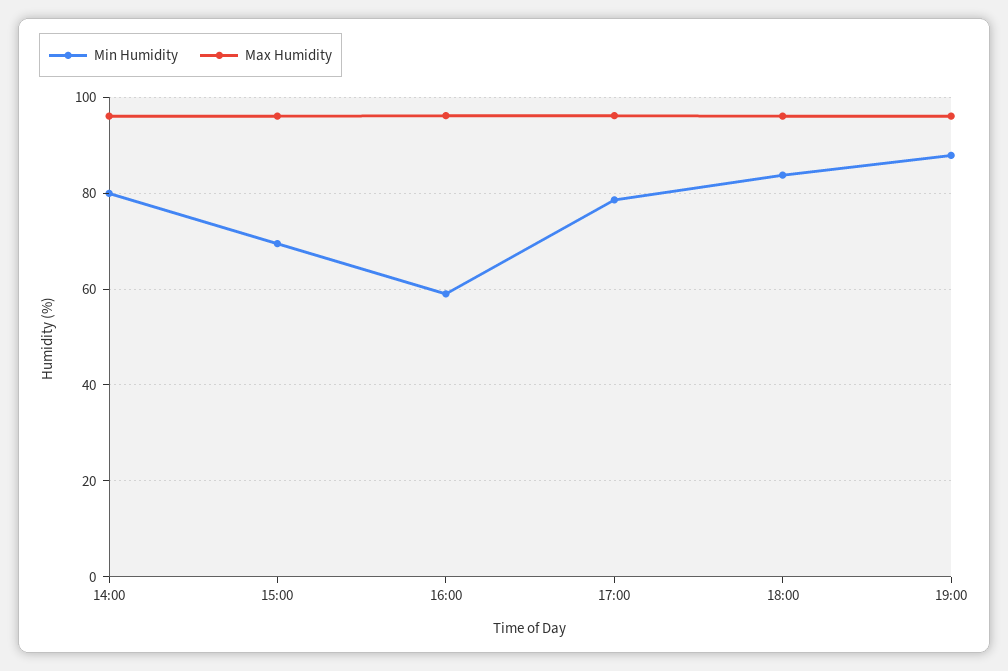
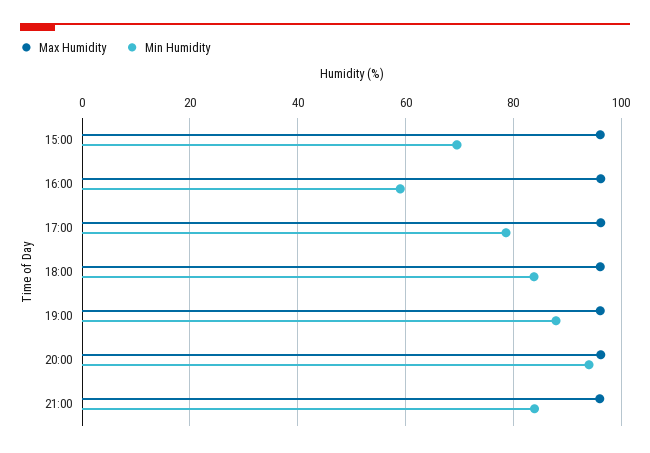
Min Humidity, 14:00: 80 -> none
Max Humidity, 14:00: 96 -> none
Max Humidity, 20:00: none -> 96
Min Humidity, 20:00: none -> 94
Max Humidity, 21:00: none -> 96
Min Humidity, 21:00: none -> 84

